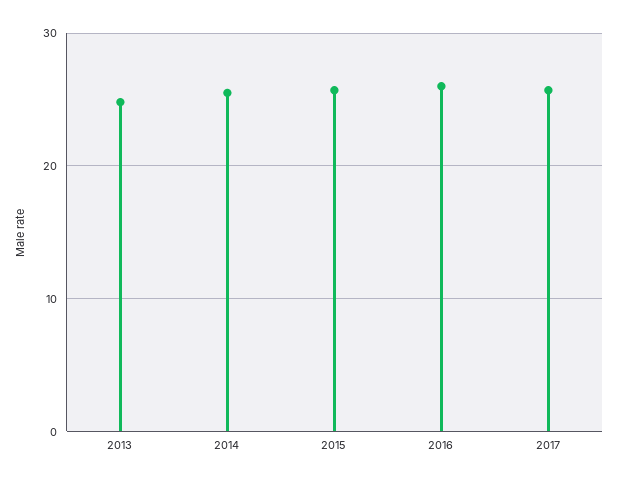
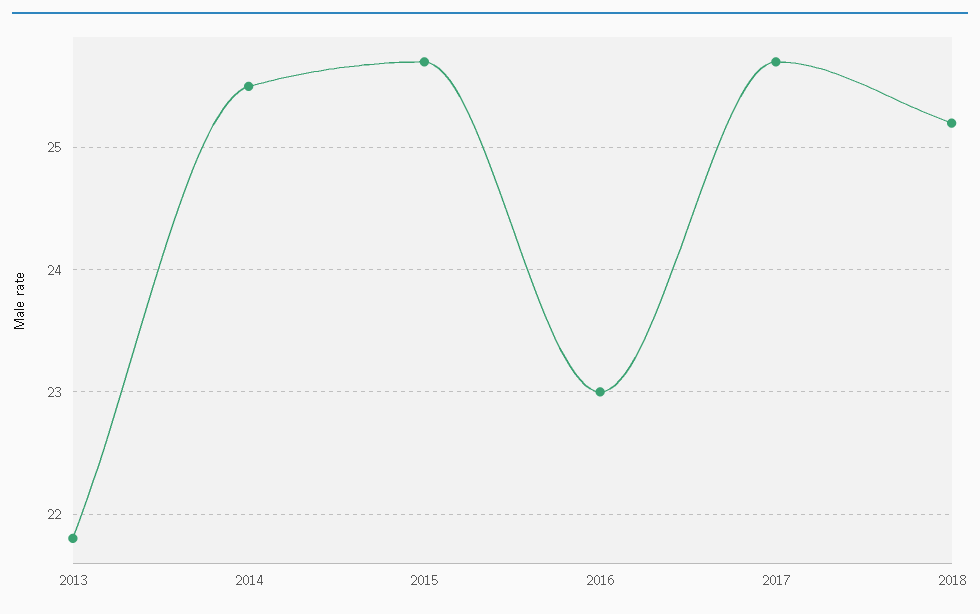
2013: 25 -> 21.8
2016: 26 -> 23
2018: none -> 25.2

